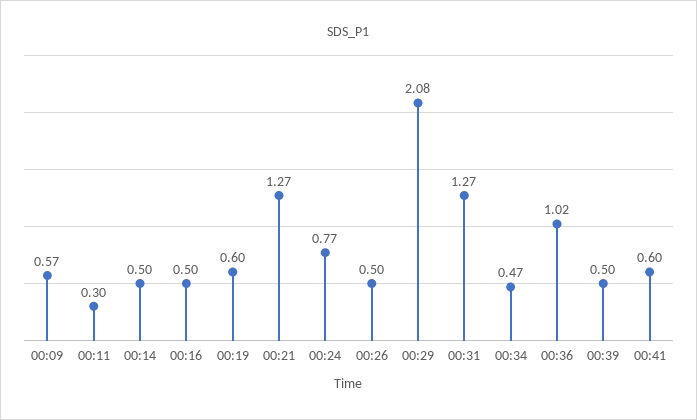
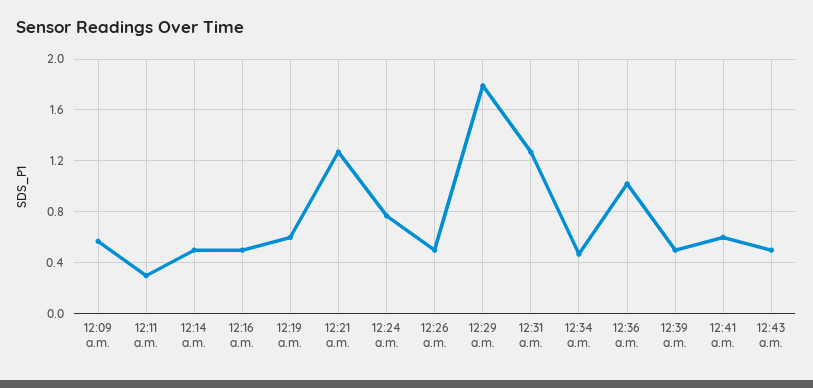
00:29: 2.08 -> 1.8
12:43 a.m.: none -> 0.5

